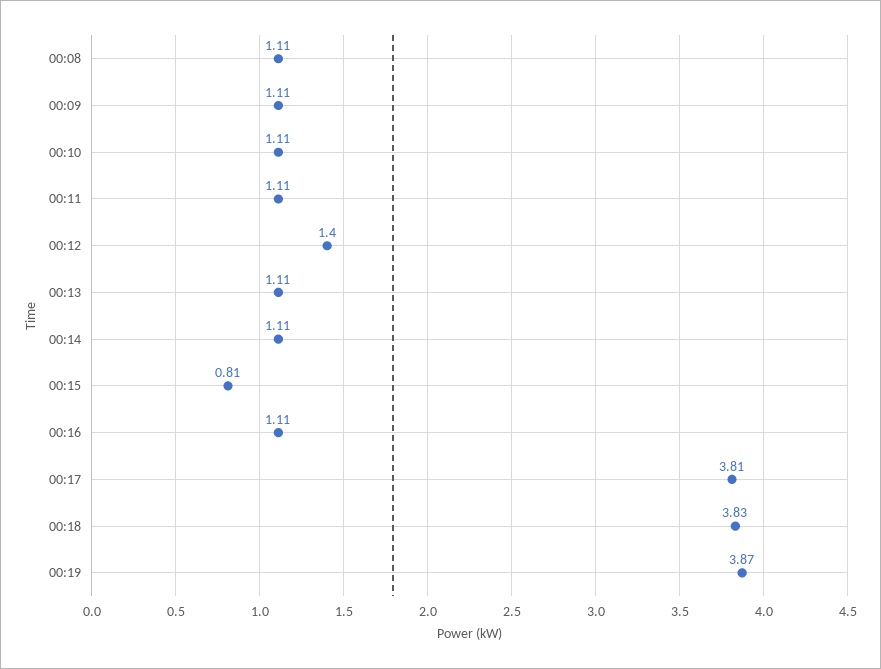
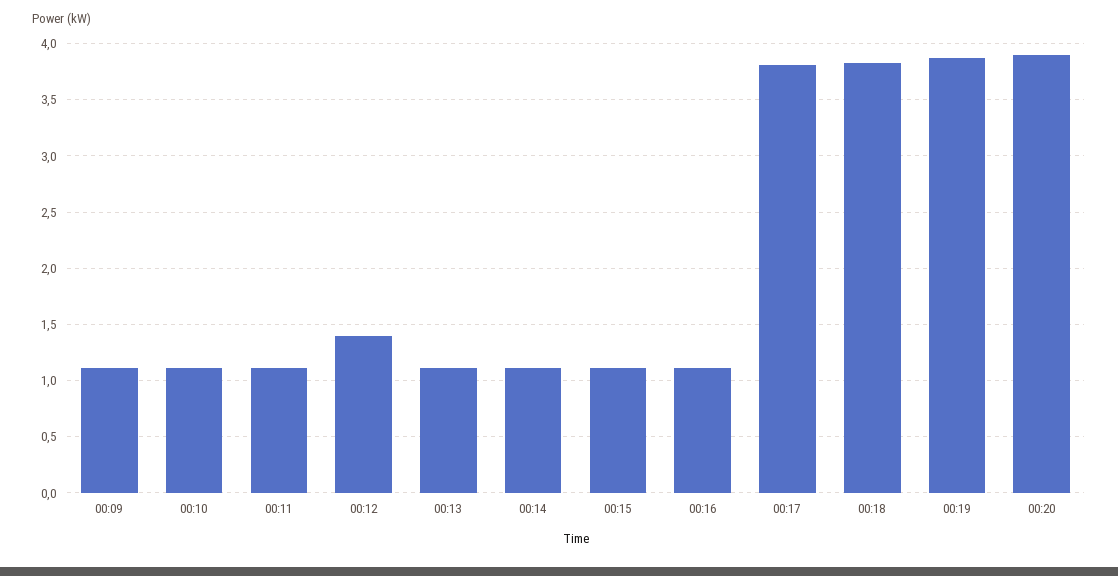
00:08: 1.11 -> none
00:15: 0.81 -> 1.1
00:20: none -> 3.9

